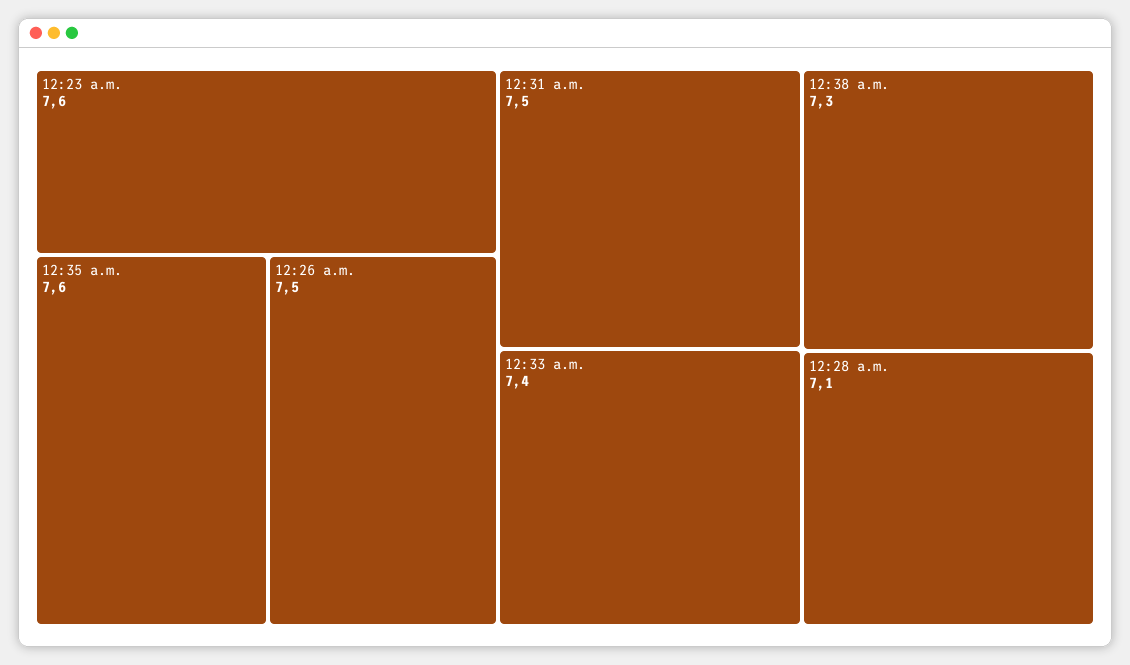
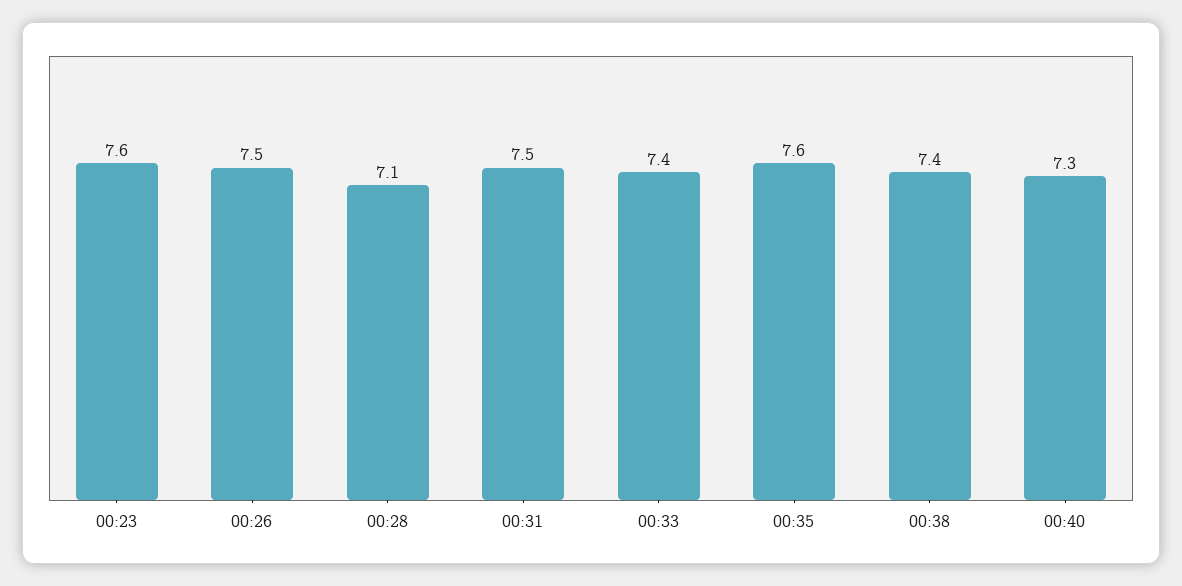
12:38 a.m.: 7.3 -> 7.4
00:40: none -> 7.3

